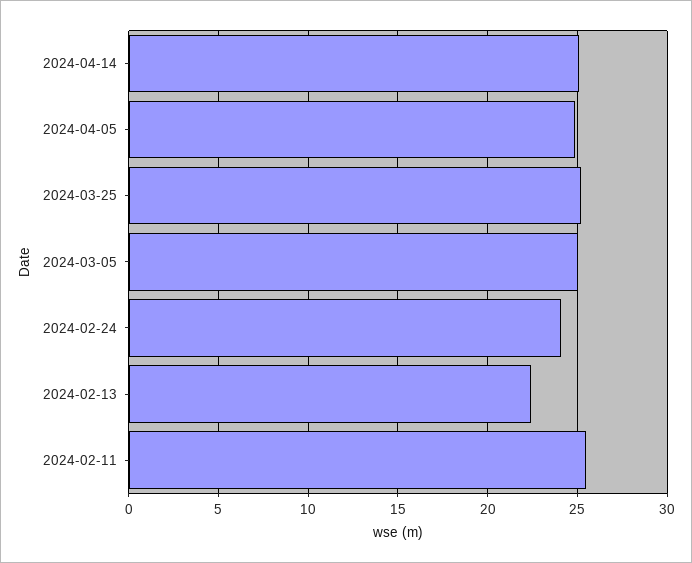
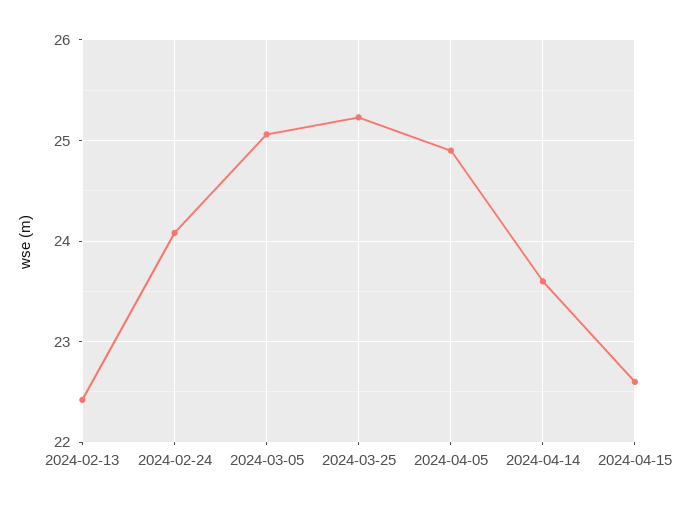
2024-04-14: 25 -> 23.6
2024-02-11: 25.5 -> none
2024-04-15: none -> 22.6

